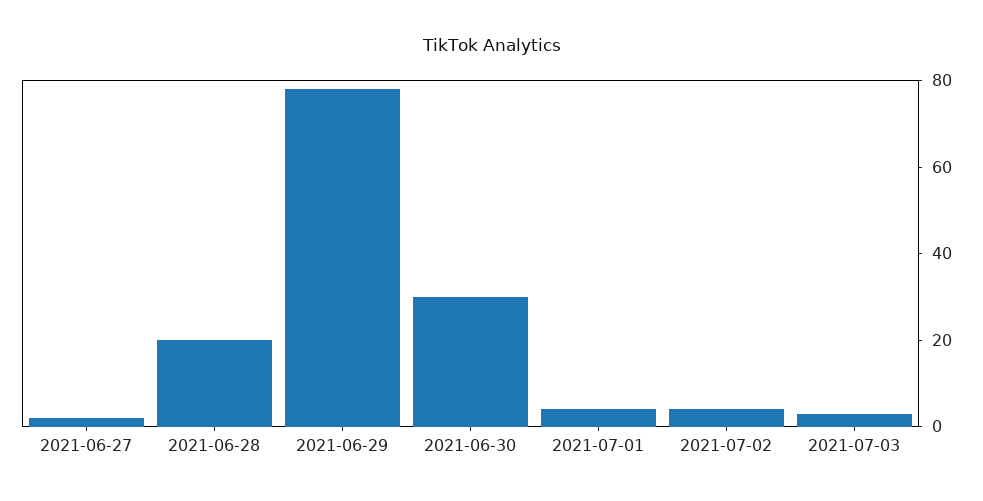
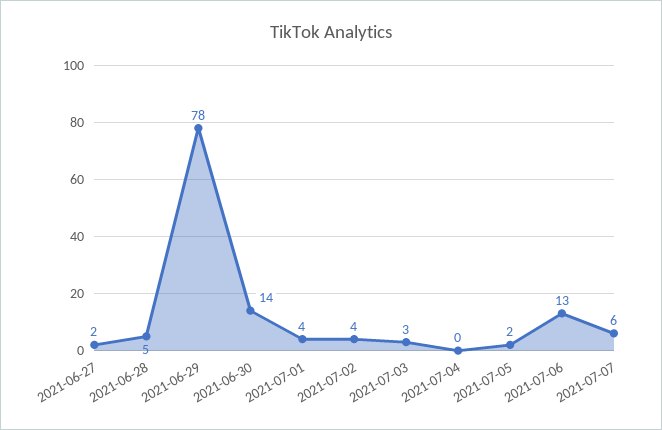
2021-06-28: 20 -> 5
2021-06-30: 30 -> 14
2021-07-04: none -> 0
2021-07-05: none -> 2
2021-07-06: none -> 13
2021-07-07: none -> 6

